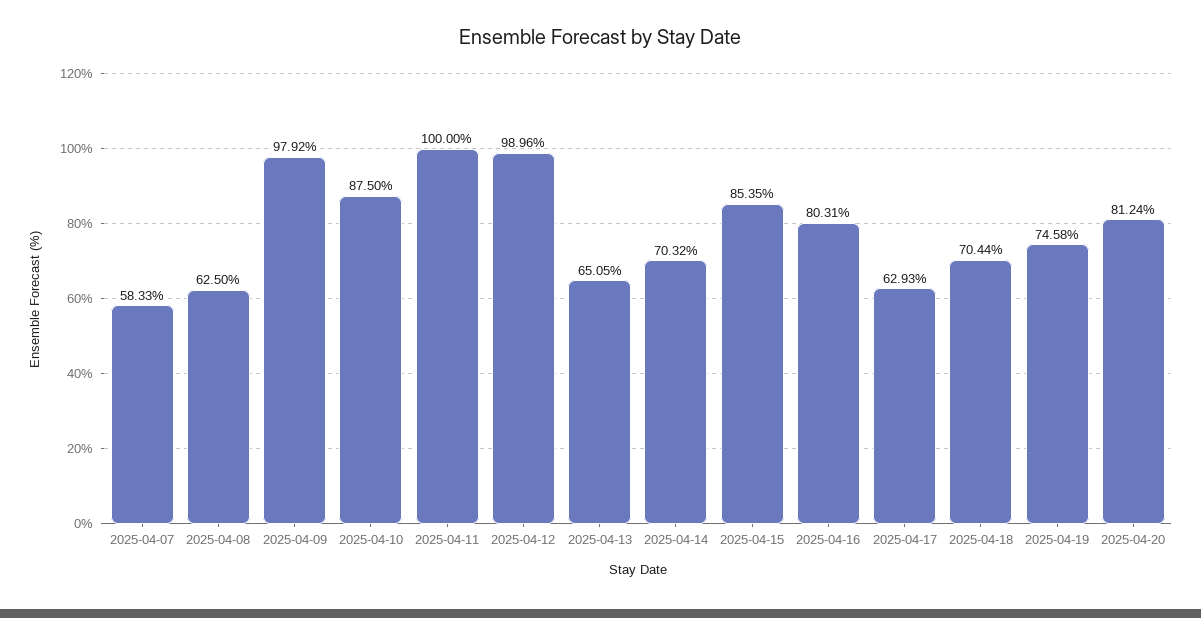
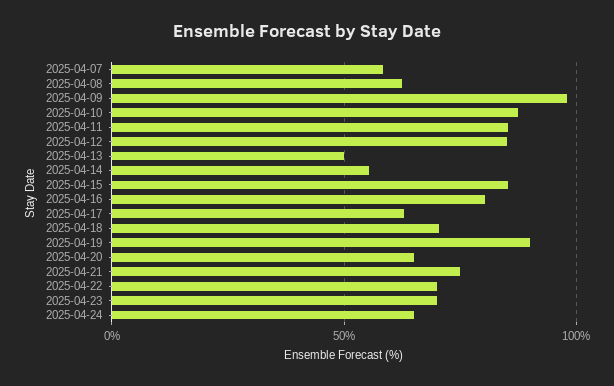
2025-04-11: 100 -> 85
2025-04-12: 98.96 -> 85
2025-04-13: 65.05 -> 50
2025-04-14: 70.32 -> 55
2025-04-19: 74.58 -> 90
2025-04-20: 81.24 -> 65
2025-04-21: none -> 75
2025-04-22: none -> 70
2025-04-23: none -> 70
2025-04-24: none -> 65

